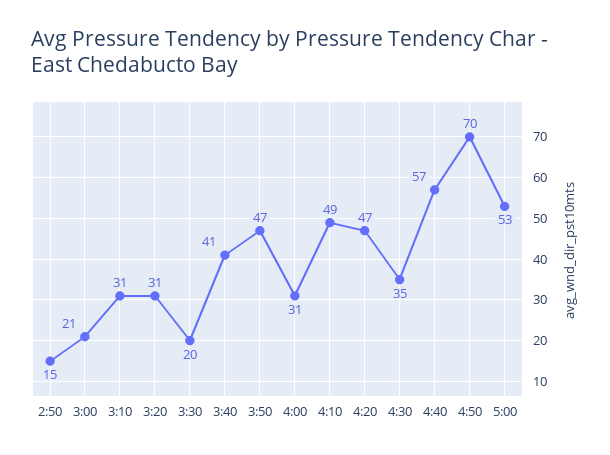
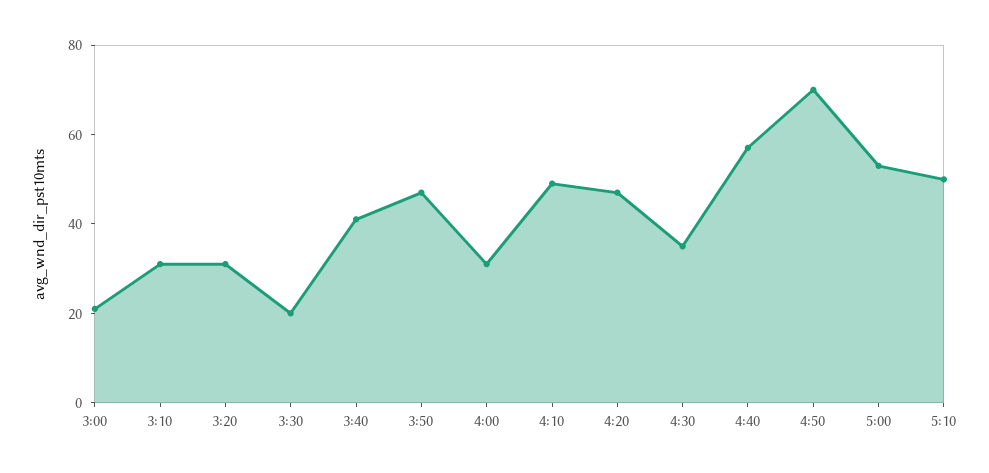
2:50: 15 -> none
5:10: none -> 50

